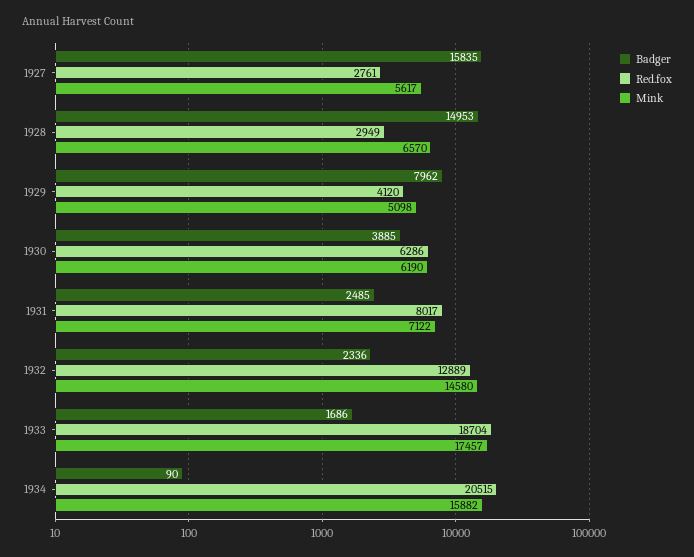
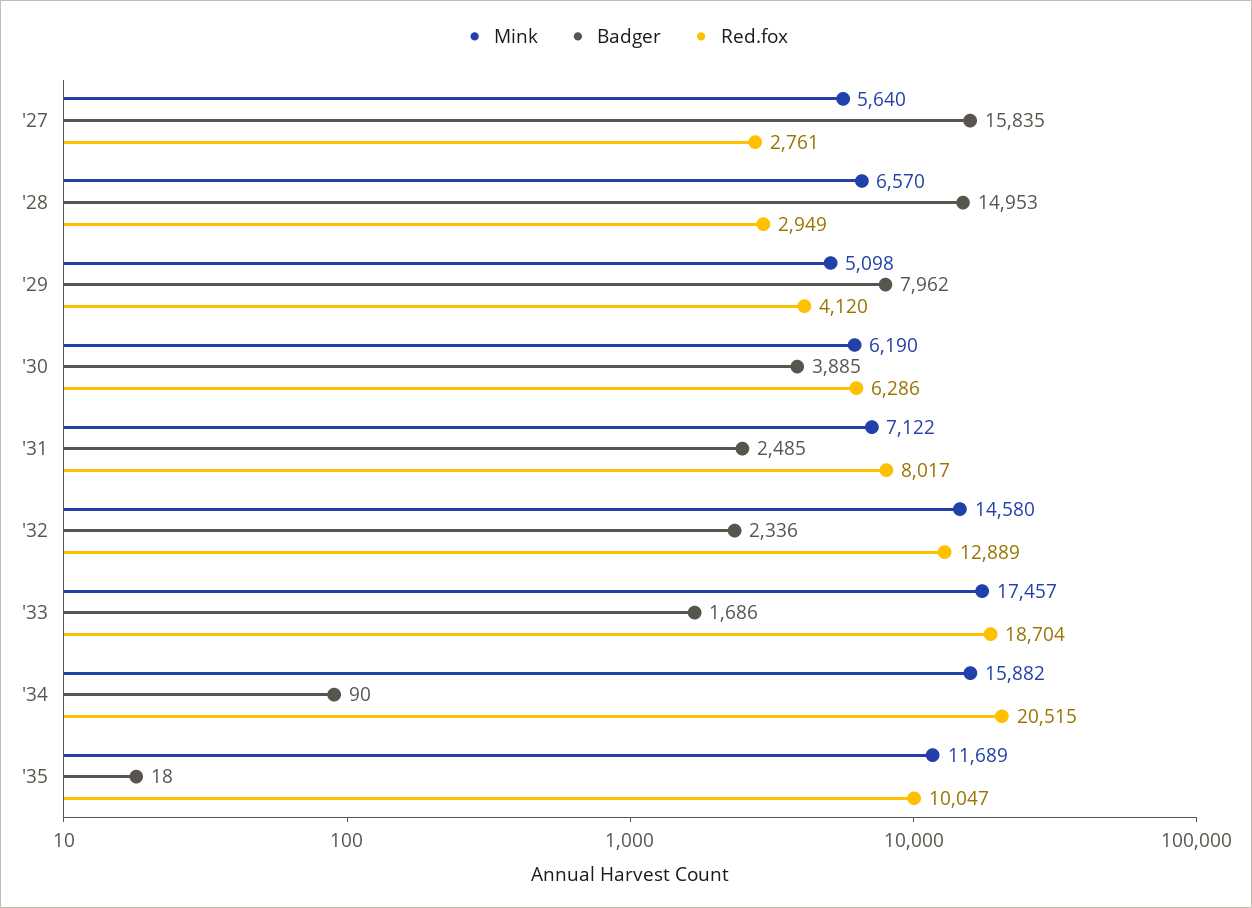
Mink, 1927: 5617 -> 5640
Mink, '35: none -> 11689
Badger, '35: none -> 18
Red.fox, '35: none -> 10047

